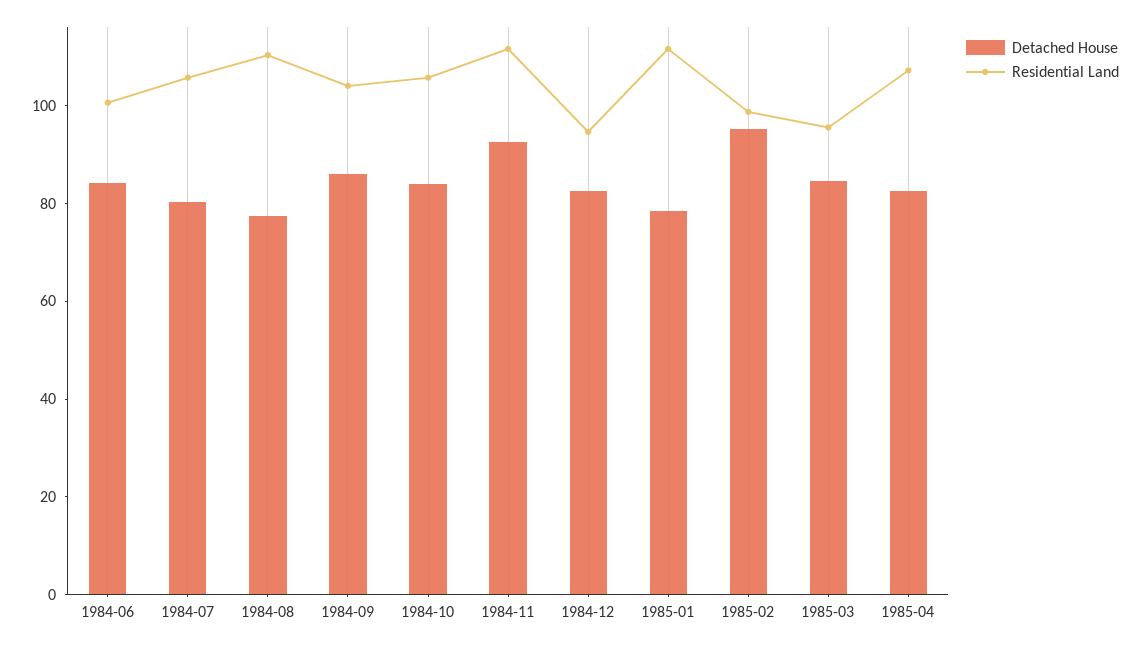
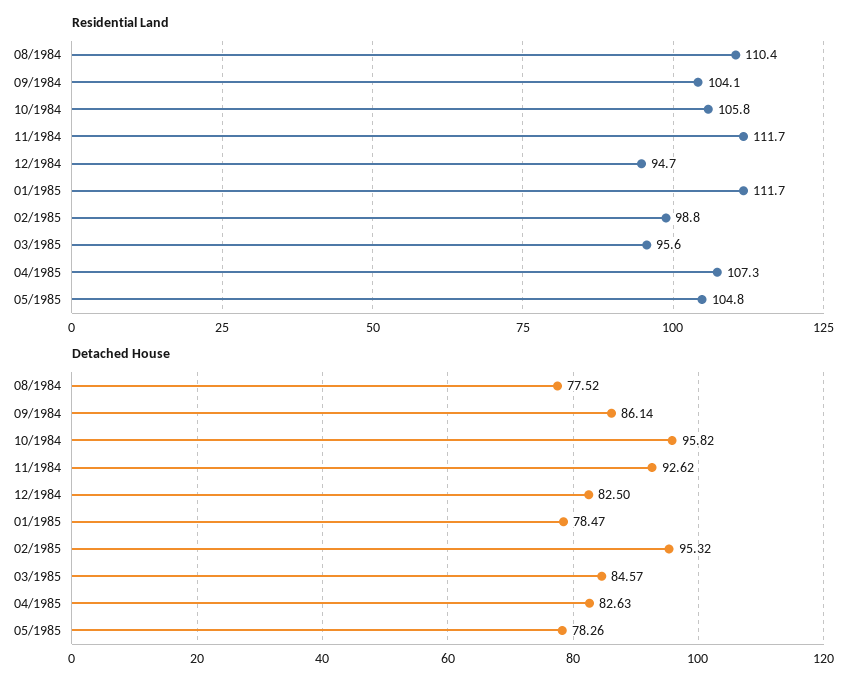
Detached House, 1984-06: 85 -> none
Residential Land, 1984-06: 100 -> none
Detached House, 1984-07: 80 -> none
Residential Land, 1984-07: 105 -> none
Detached House, 1984-10: 85 -> 95.82
Residential Land, 05/1985: none -> 104.8
Detached House, 05/1985: none -> 78.26

